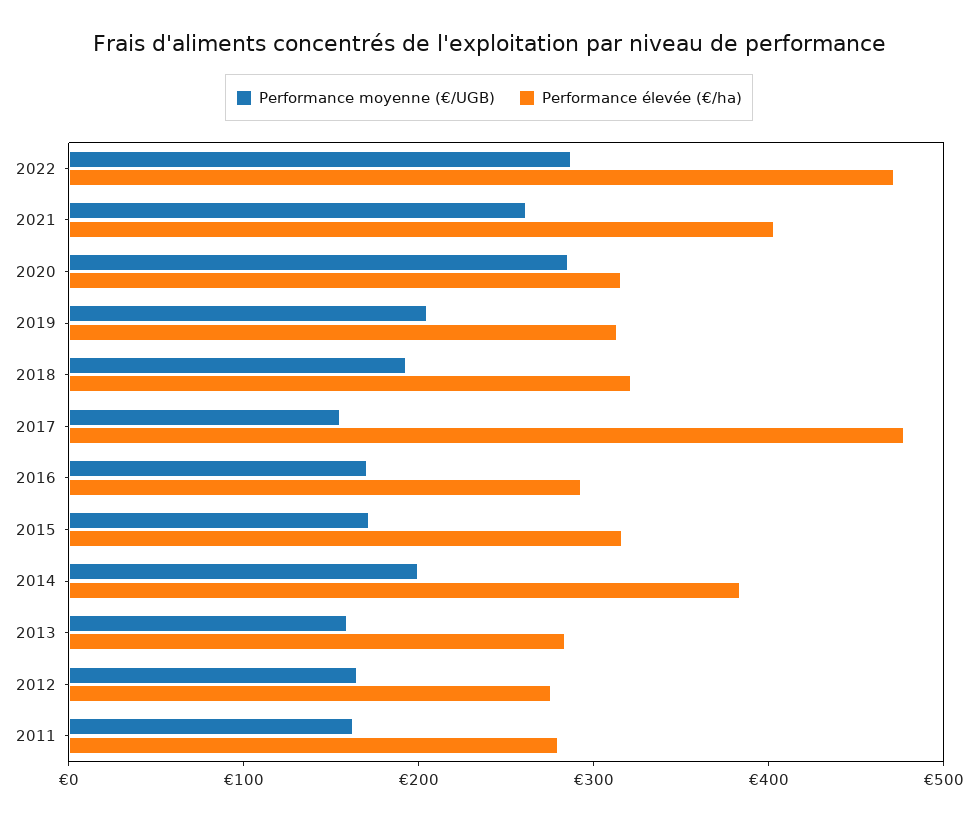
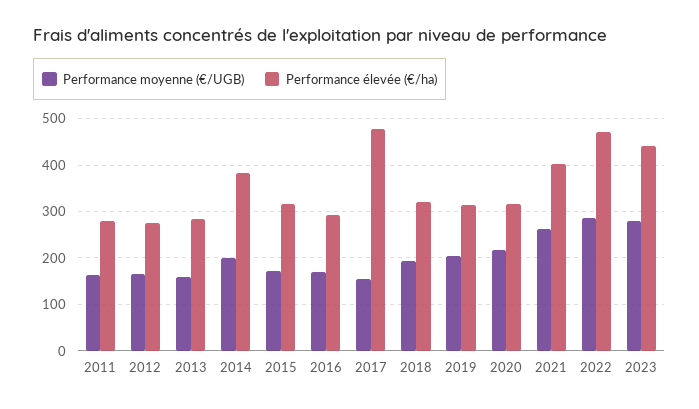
Performance moyenne (€/UGB), 2020: 280 -> 220
Performance moyenne (€/UGB), 2023: none -> 280
Performance élevée (€/ha), 2023: none -> 440

